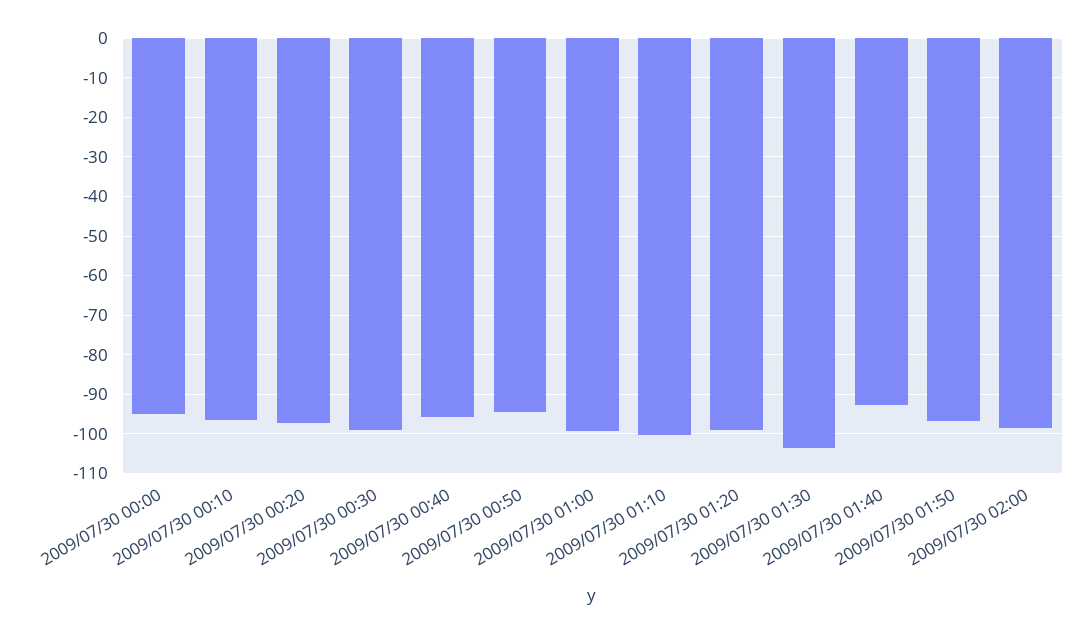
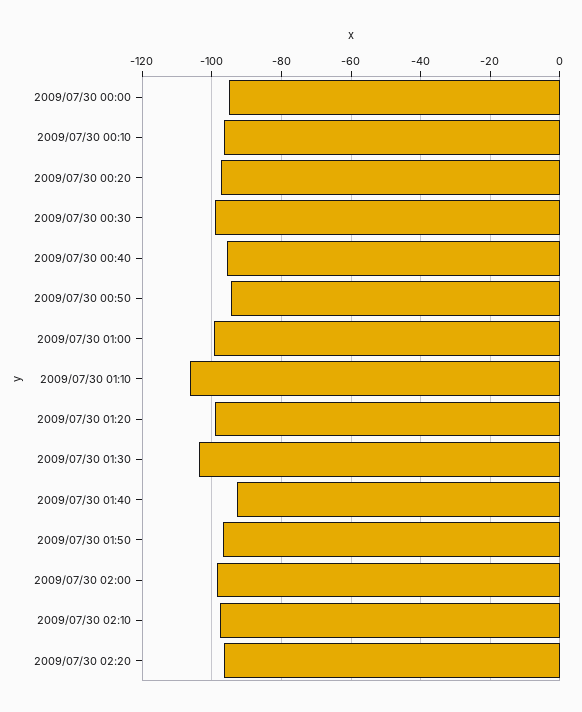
2009/07/30 01:10: -100 -> -106
2009/07/30 02:10: none -> -98
2009/07/30 02:20: none -> -96

